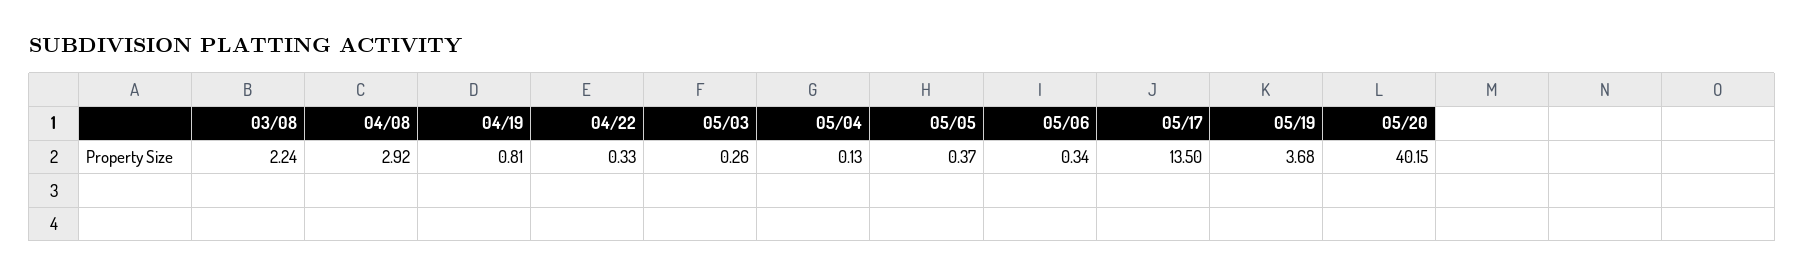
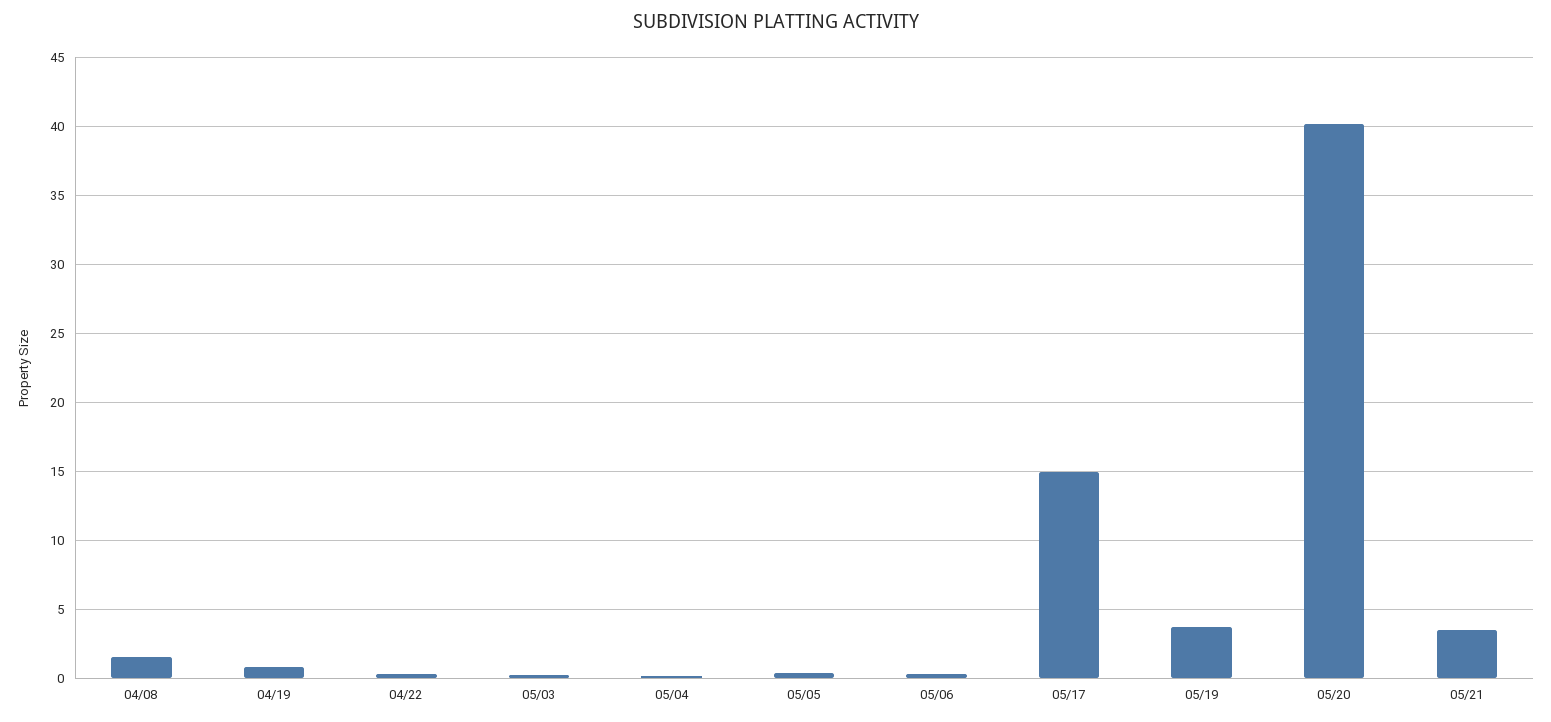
03/08: 2.24 -> none
04/08: 2.92 -> 1.5
05/17: 13.5 -> 15
05/21: none -> 3.5

